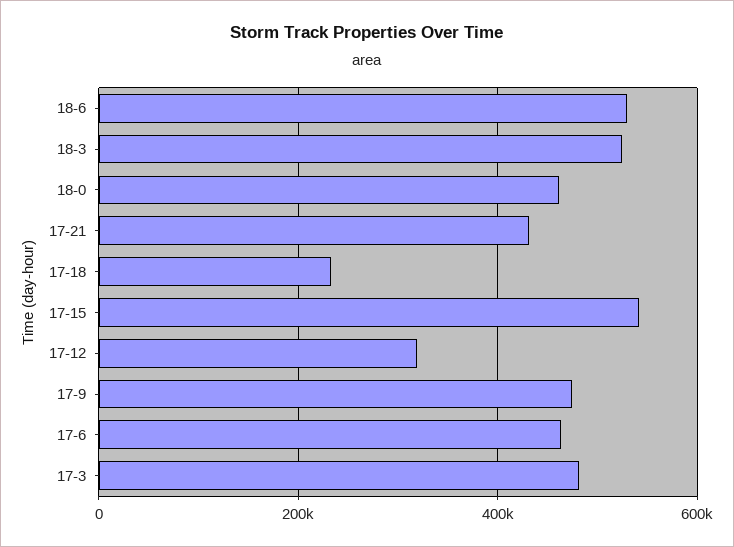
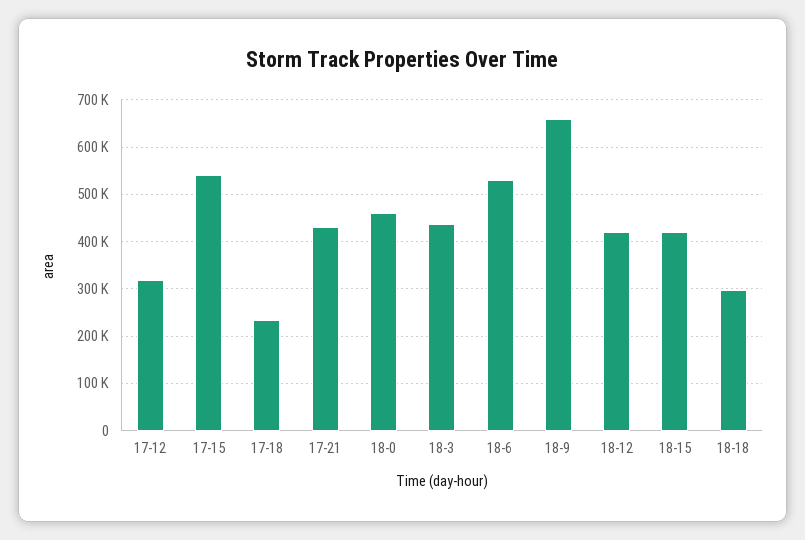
18-3: 520000 -> 440000
17-9: 480000 -> none
17-6: 460000 -> none
17-3: 480000 -> none
18-9: none -> 660000
18-12: none -> 420000
18-15: none -> 420000
18-18: none -> 300000

